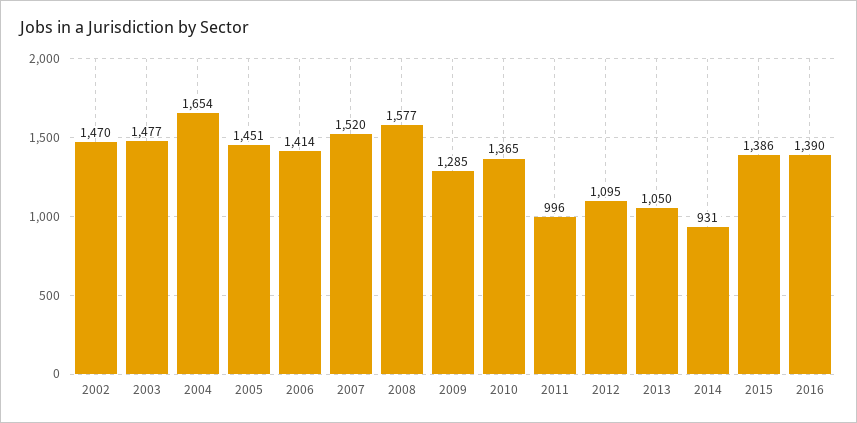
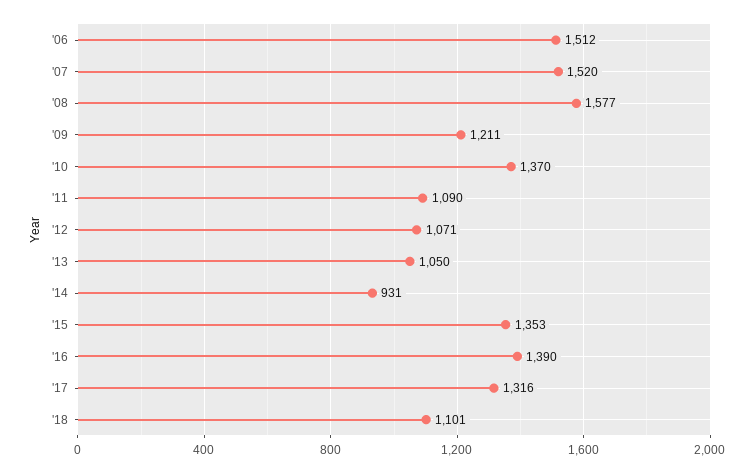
2002: 1470 -> none
2003: 1477 -> none
2004: 1654 -> none
2005: 1451 -> none
2006: 1414 -> 1512
2009: 1285 -> 1211
2010: 1365 -> 1370
2011: 996 -> 1090
2012: 1095 -> 1071
2015: 1386 -> 1353
'17: none -> 1316
'18: none -> 1101

